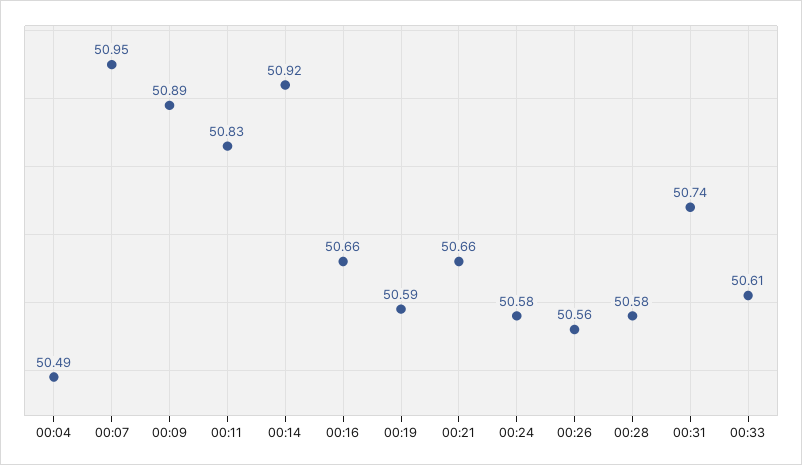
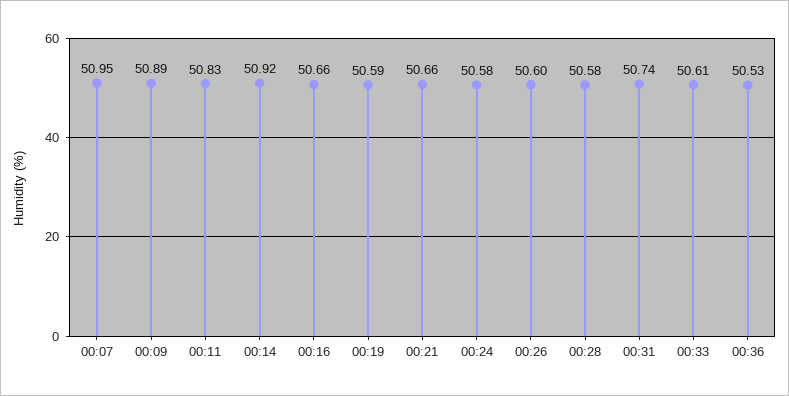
00:04: 50.49 -> none
00:26: 50.56 -> 50.6
00:36: none -> 50.53

